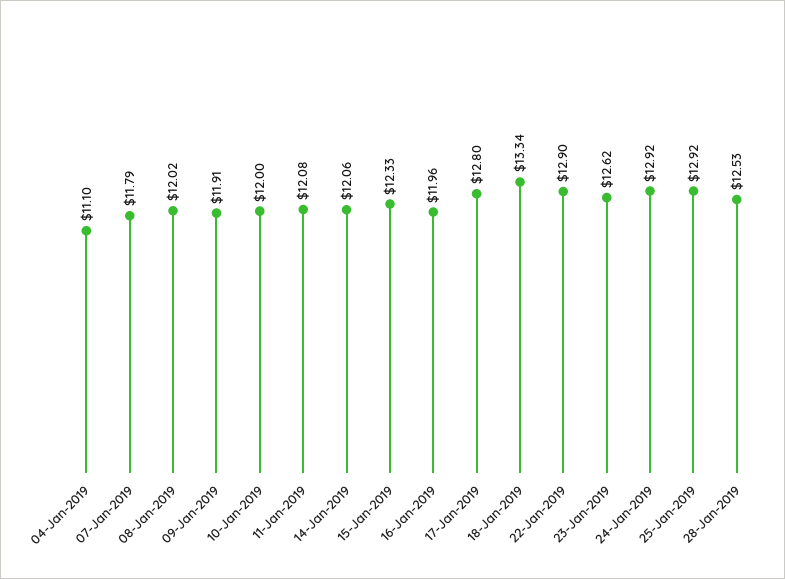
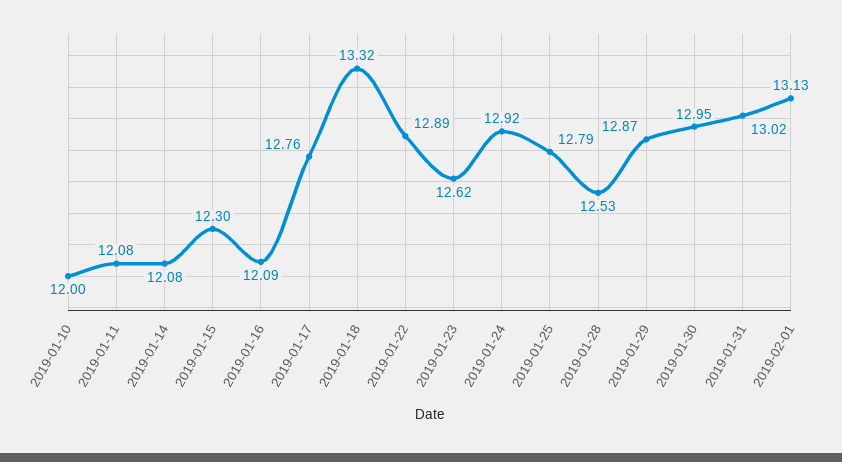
04-Jan-2019: 11.1 -> none
07-Jan-2019: 11.79 -> none
08-Jan-2019: 12.02 -> none
09-Jan-2019: 11.91 -> none
14-Jan-2019: 12.06 -> 12.08
15-Jan-2019: 12.33 -> 12.3
16-Jan-2019: 11.96 -> 12.09
17-Jan-2019: 12.8 -> 12.76
18-Jan-2019: 13.34 -> 13.32
22-Jan-2019: 12.9 -> 12.89
25-Jan-2019: 12.92 -> 12.79
2019-01-29: none -> 12.87
2019-01-30: none -> 12.95
2019-01-31: none -> 13.02
2019-02-01: none -> 13.13

